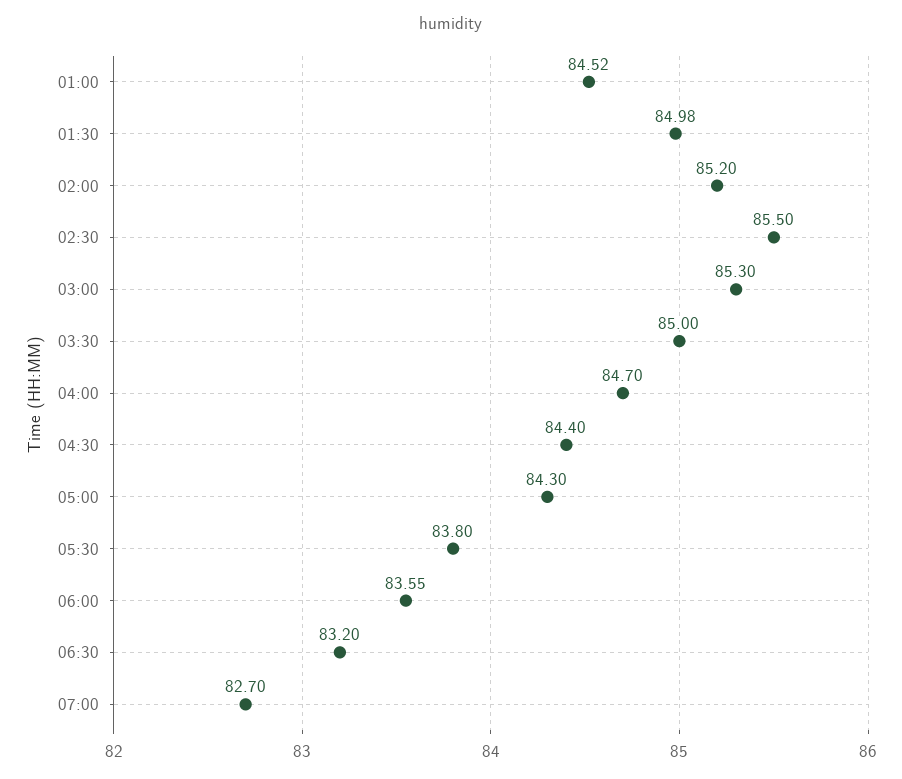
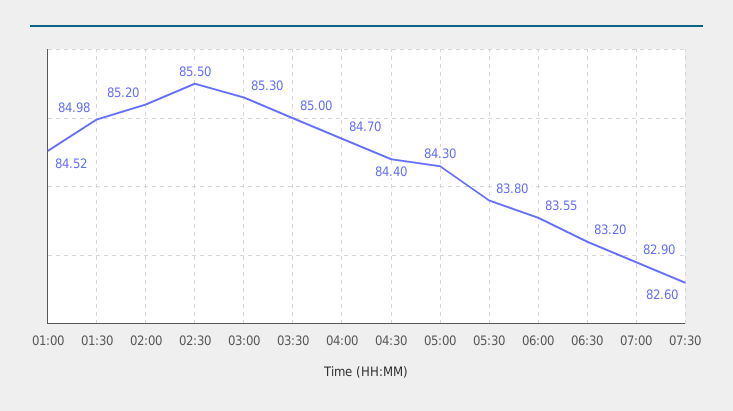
07:00: 82.7 -> 82.9
07:30: none -> 82.6

